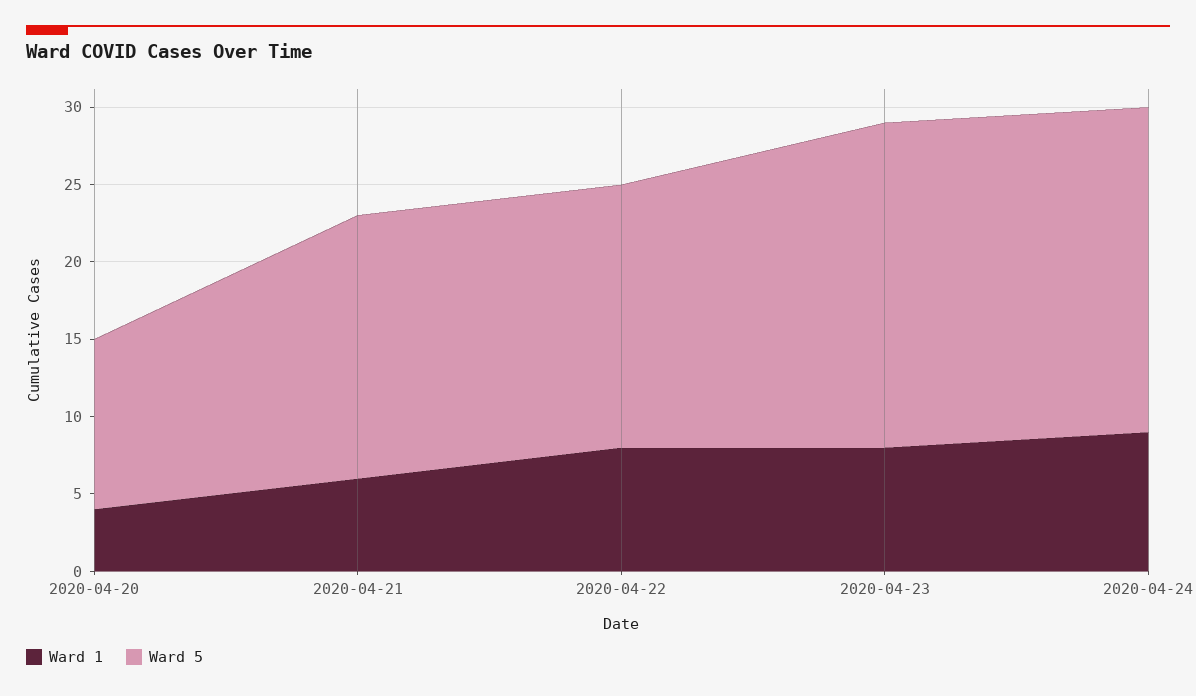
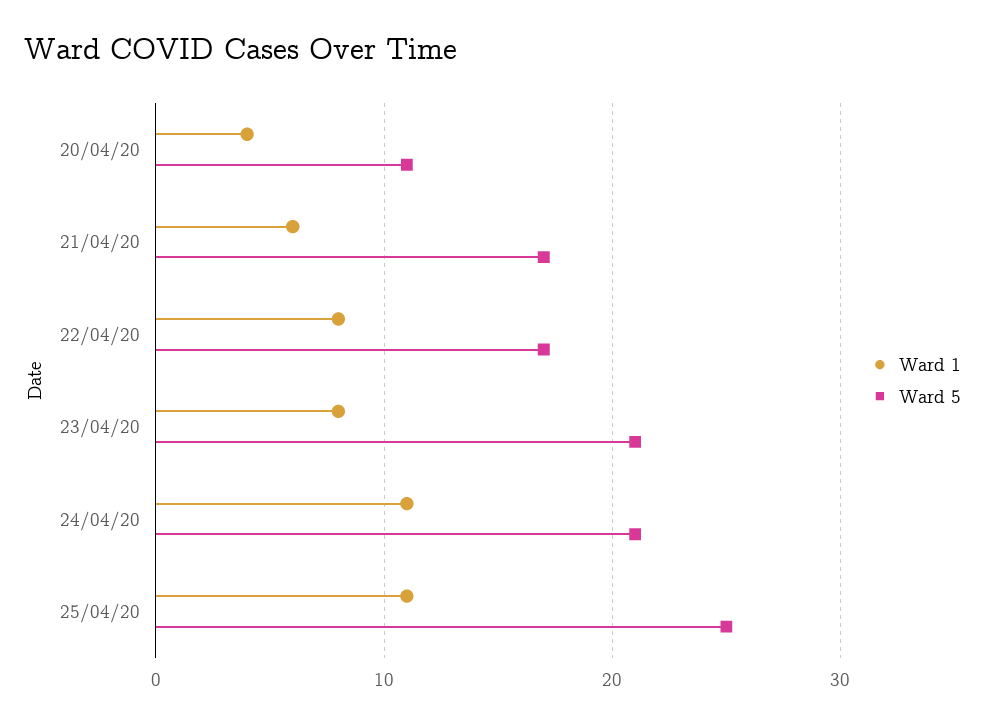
Ward 1, 2020-04-24: 9 -> 11
Ward 1, 25/04/20: none -> 11
Ward 5, 25/04/20: none -> 25

